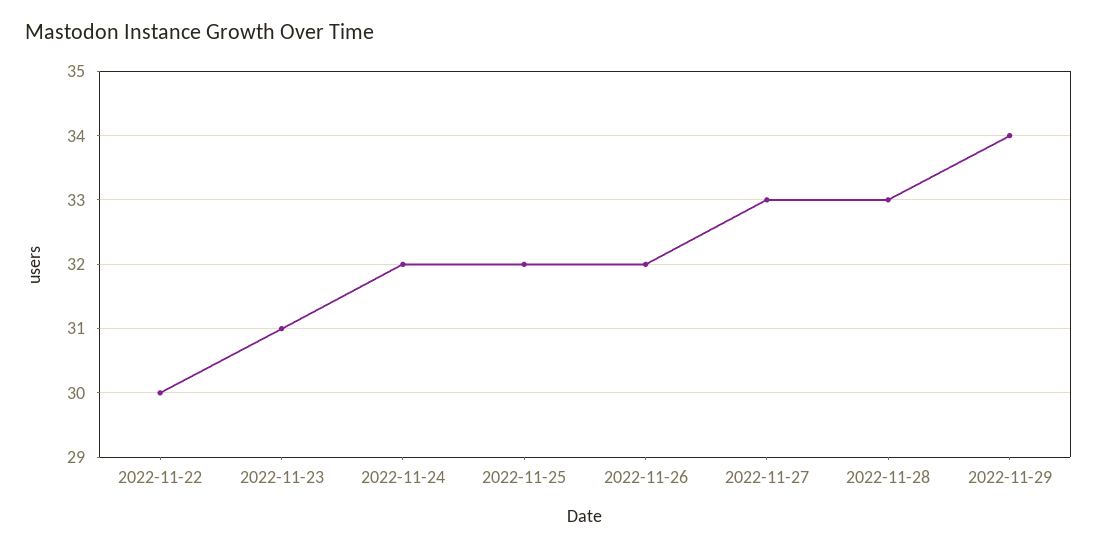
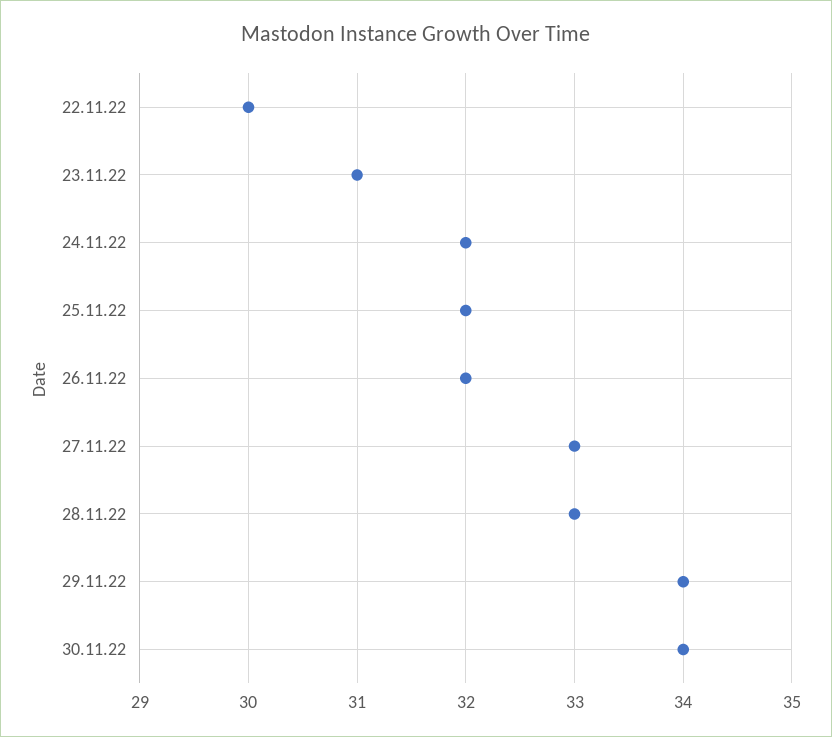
30.11.22: none -> 34

